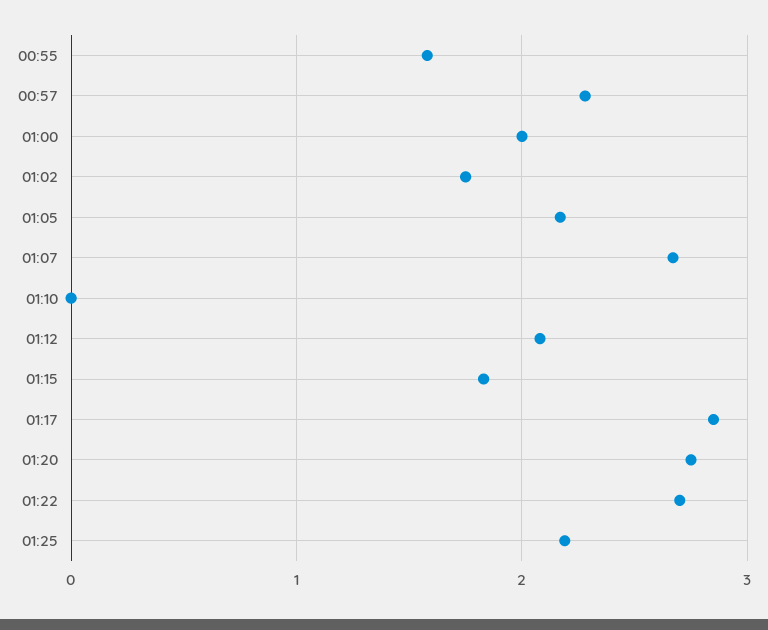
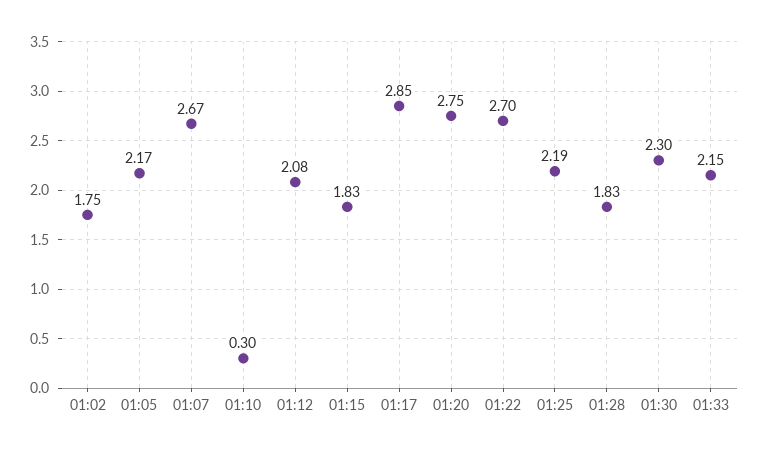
00:55: 1.6 -> none
00:57: 2.3 -> none
01:00: 2 -> none
01:10: 0 -> 0.3
01:28: none -> 1.83
01:30: none -> 2.3
01:33: none -> 2.15

